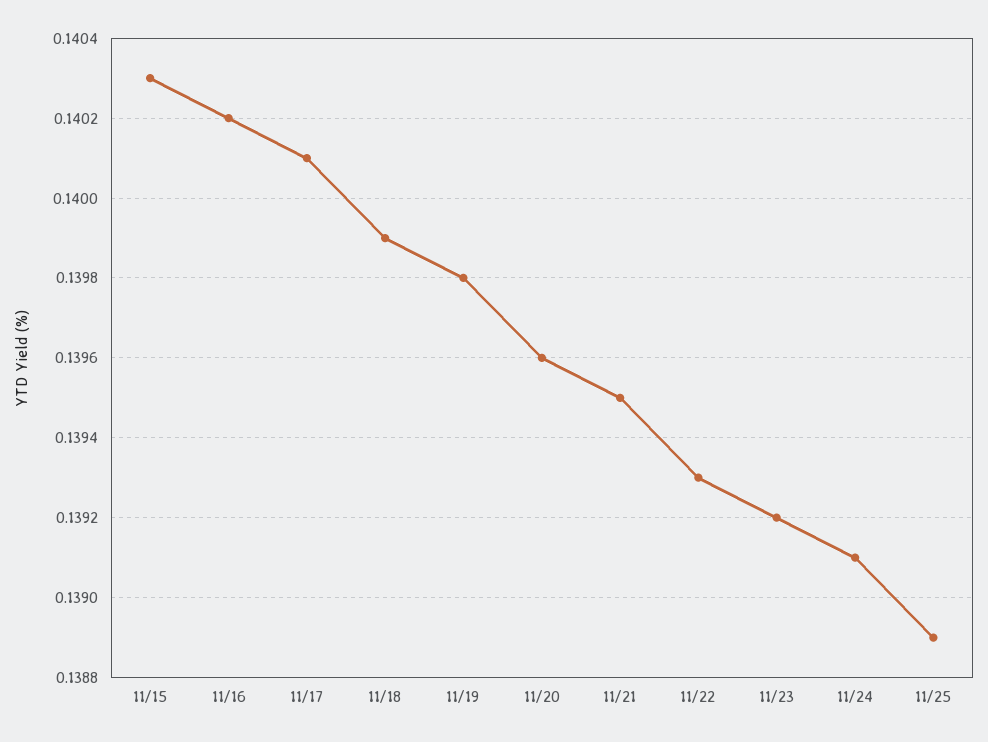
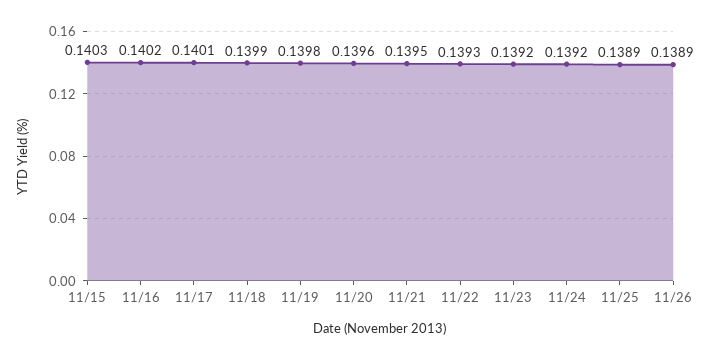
11/24: 0.1391 -> 0.1392
11/26: none -> 0.1389

